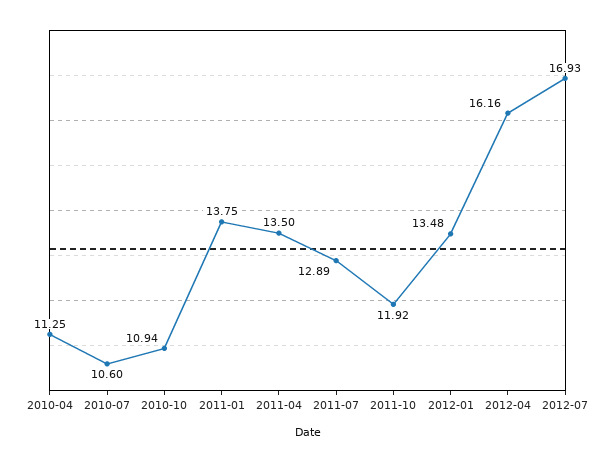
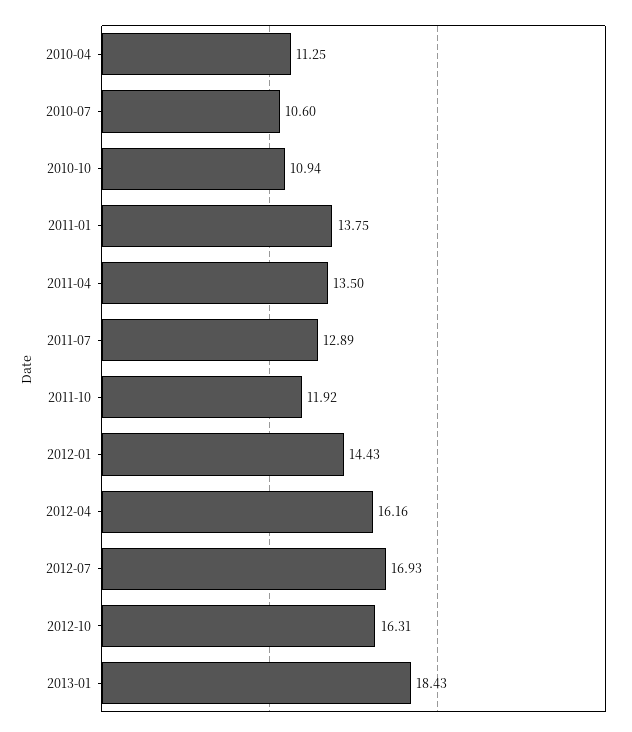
2012-01: 13.48 -> 14.43
2012-10: none -> 16.31
2013-01: none -> 18.43

